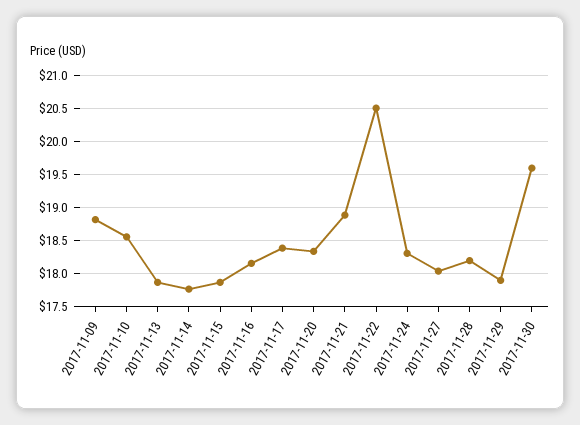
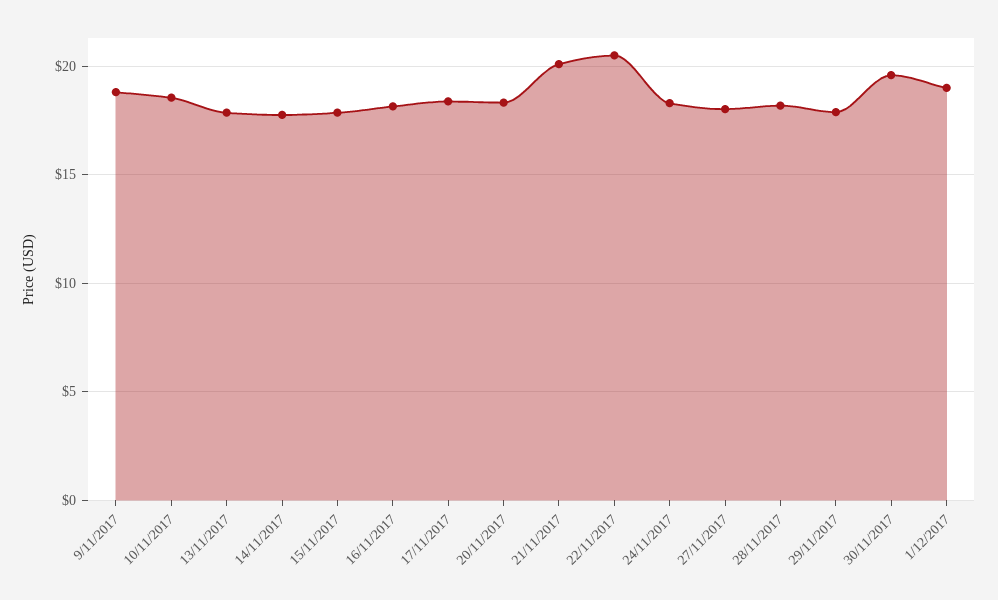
2017-11-21: 18.9 -> 20
1/12/2017: none -> 19

